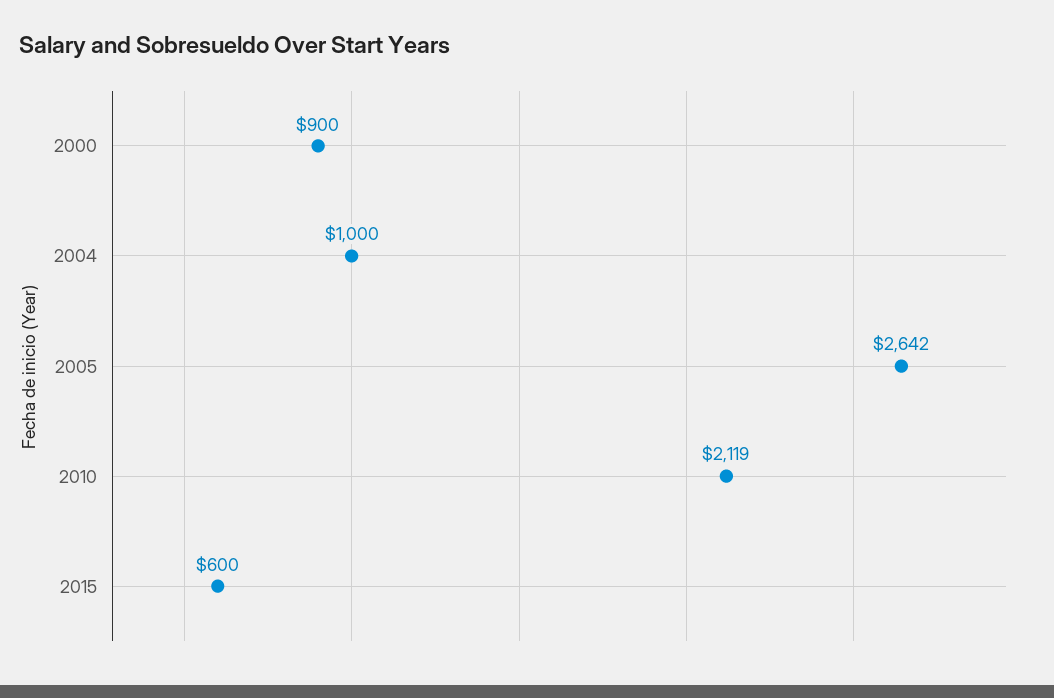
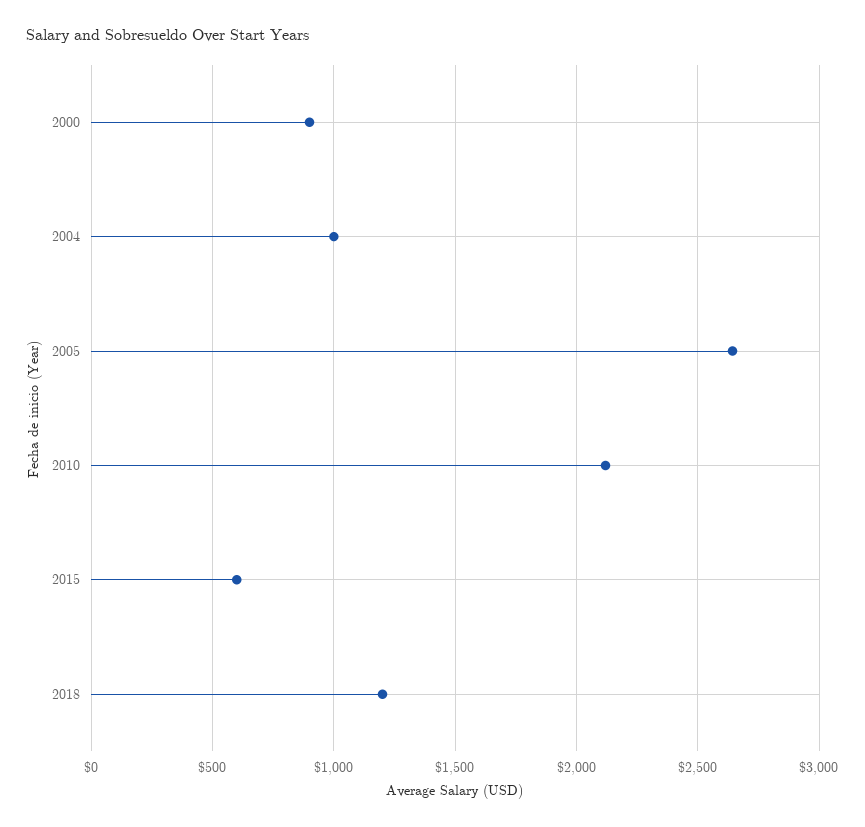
2018: none -> 1200

